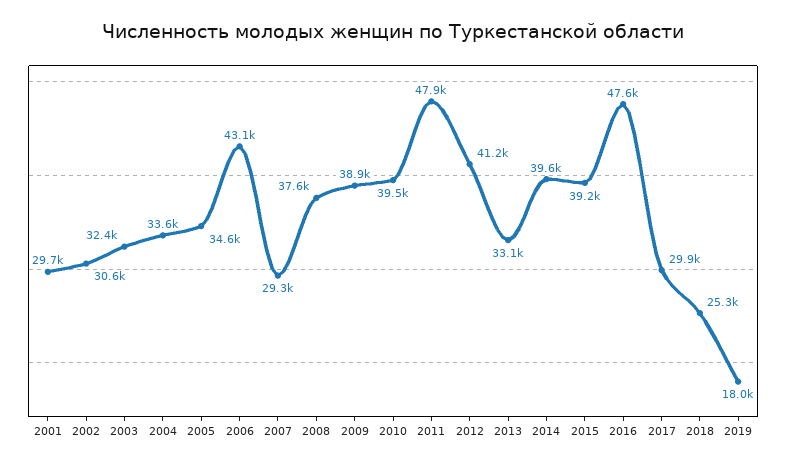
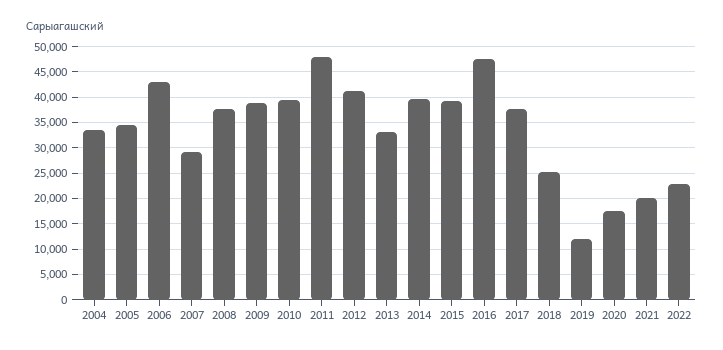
2001: 29700 -> none
2002: 30600 -> none
2003: 32400 -> none
2017: 29900 -> 37500
2019: 18000 -> 12500
2020: none -> 17500
2021: none -> 20000
2022: none -> 22500

